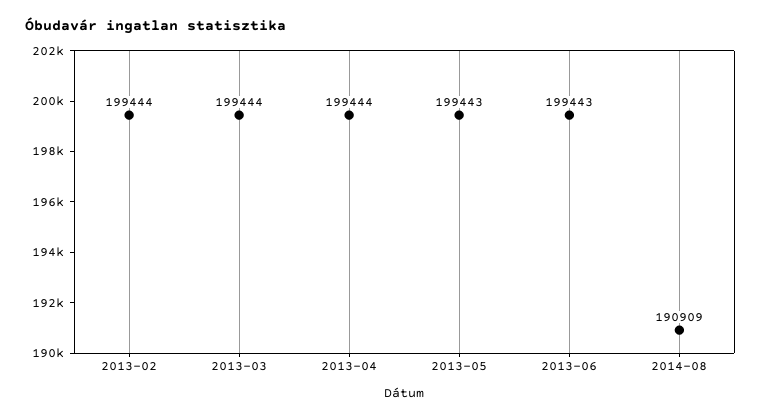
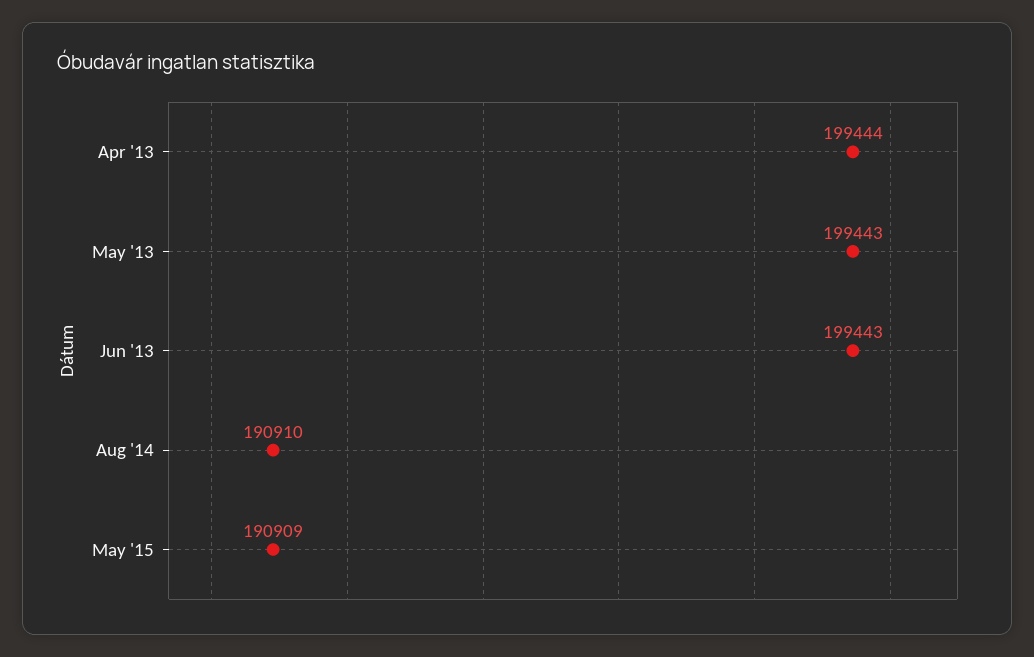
2013-02: 199444 -> none
2013-03: 199444 -> none
2014-08: 190909 -> 190910
May '15: none -> 190909

